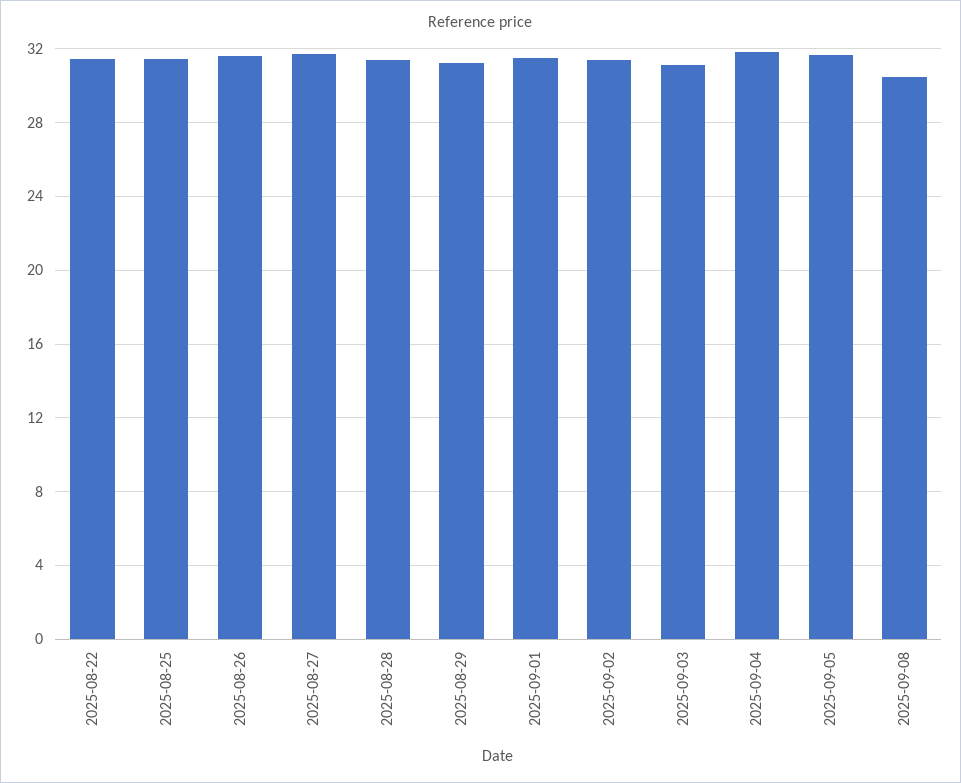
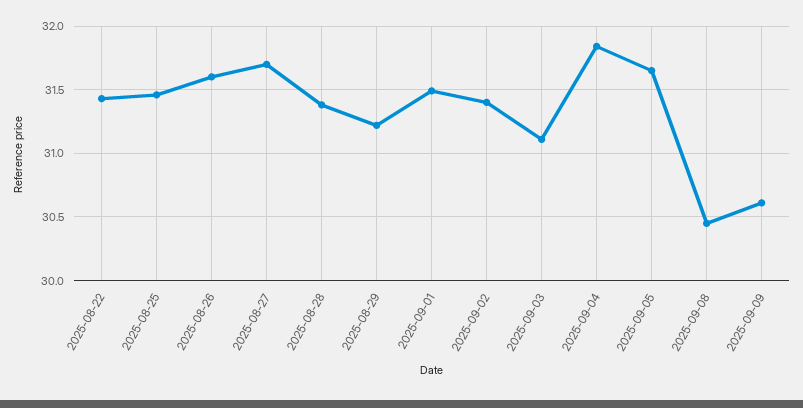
2025-09-09: none -> 30.6

